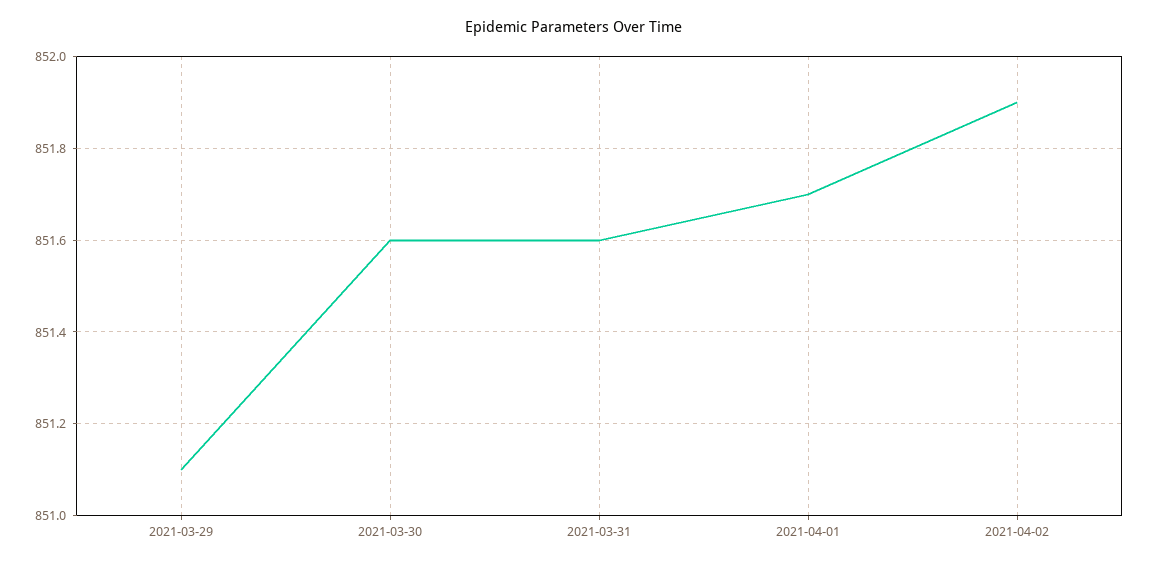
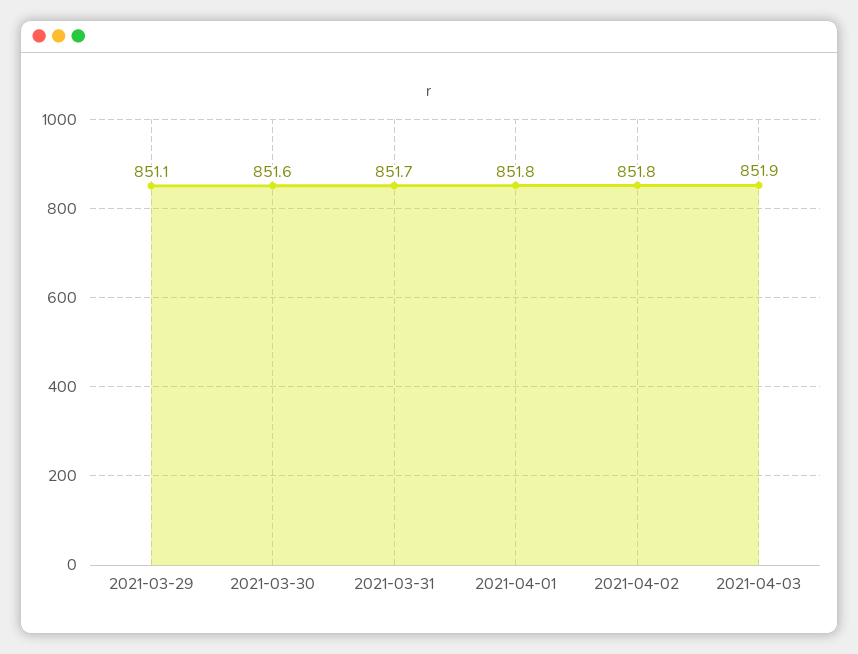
2021-03-31: 851.6 -> 851.7
2021-04-01: 851.7 -> 851.8
2021-04-02: 851.9 -> 851.8
2021-04-03: none -> 851.9

